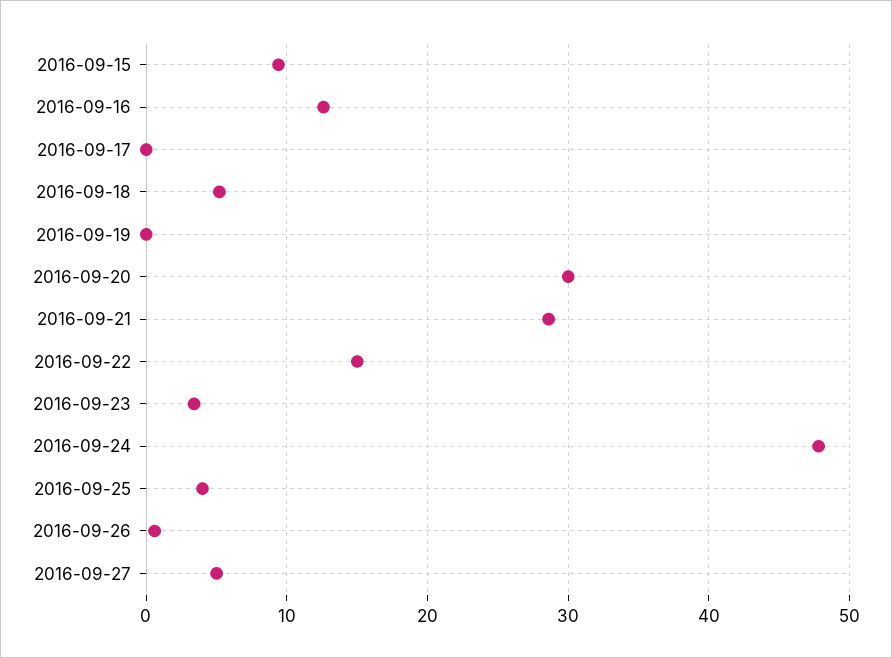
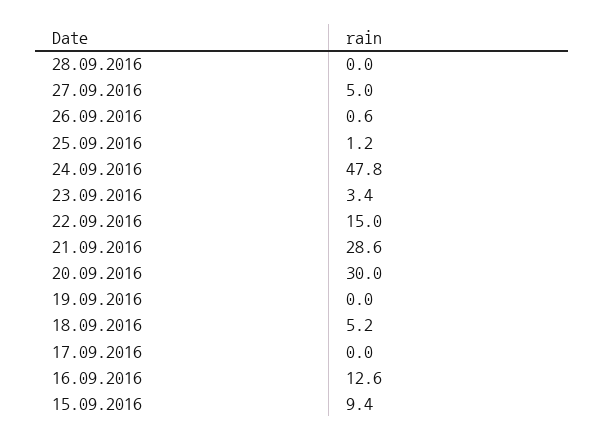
2016-09-25: 4 -> 1.2
28.09.2016: none -> 0

